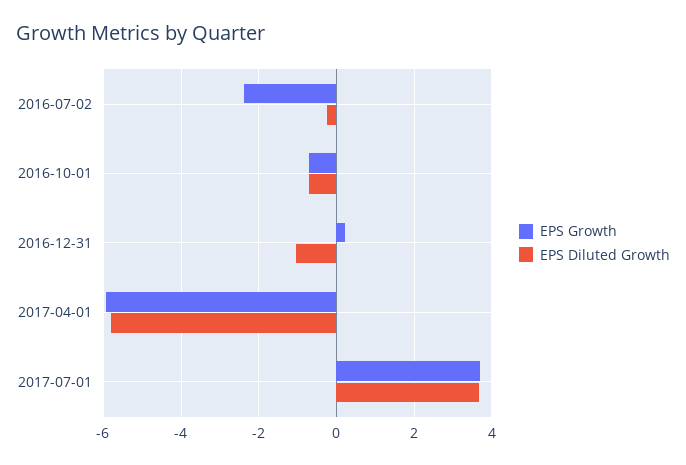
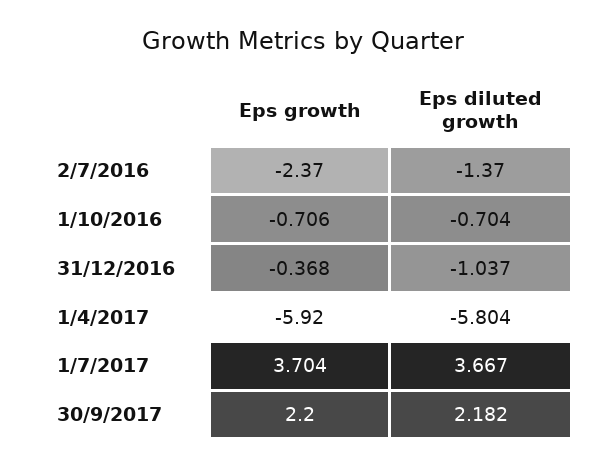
EPS Diluted Growth, 2016-07-02: -0.2 -> -1.37
EPS Growth, 2016-12-31: 0.2 -> -0.368
EPS Growth, 30/9/2017: none -> 2.2
EPS Diluted Growth, 30/9/2017: none -> 2.182

